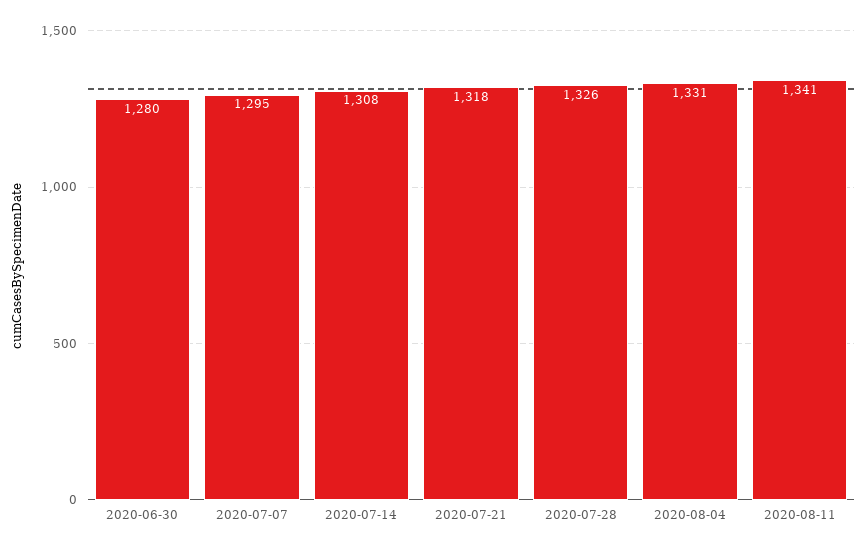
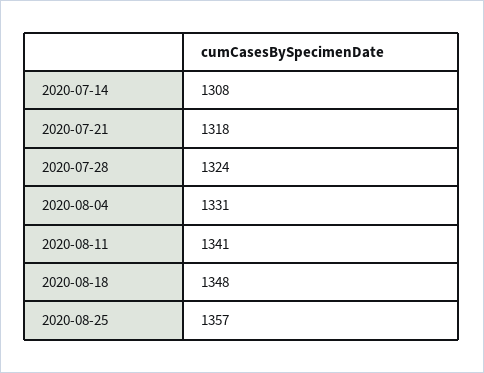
2020-06-30: 1280 -> none
2020-07-07: 1295 -> none
2020-07-28: 1326 -> 1324
2020-08-18: none -> 1348
2020-08-25: none -> 1357

